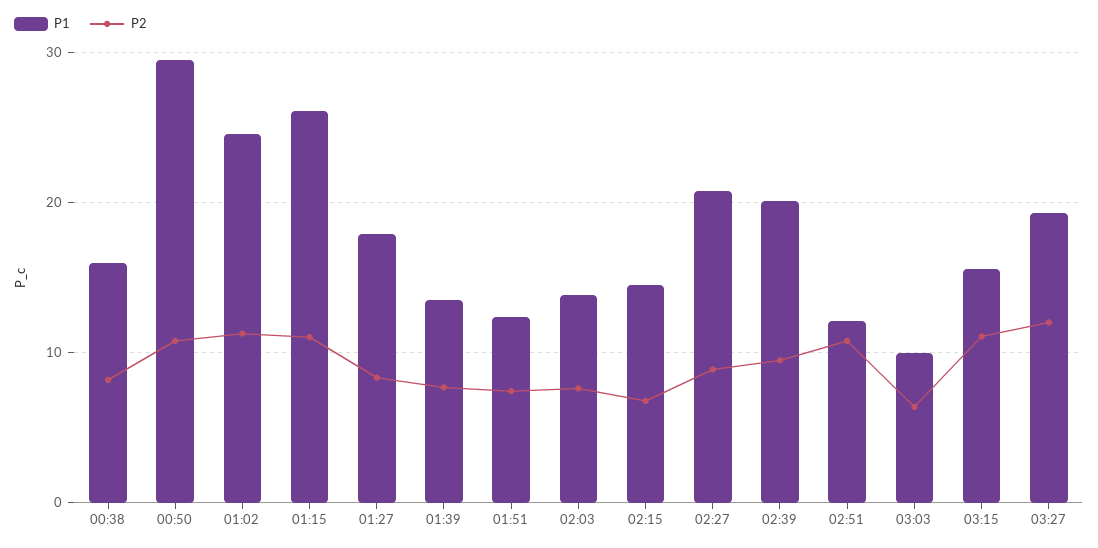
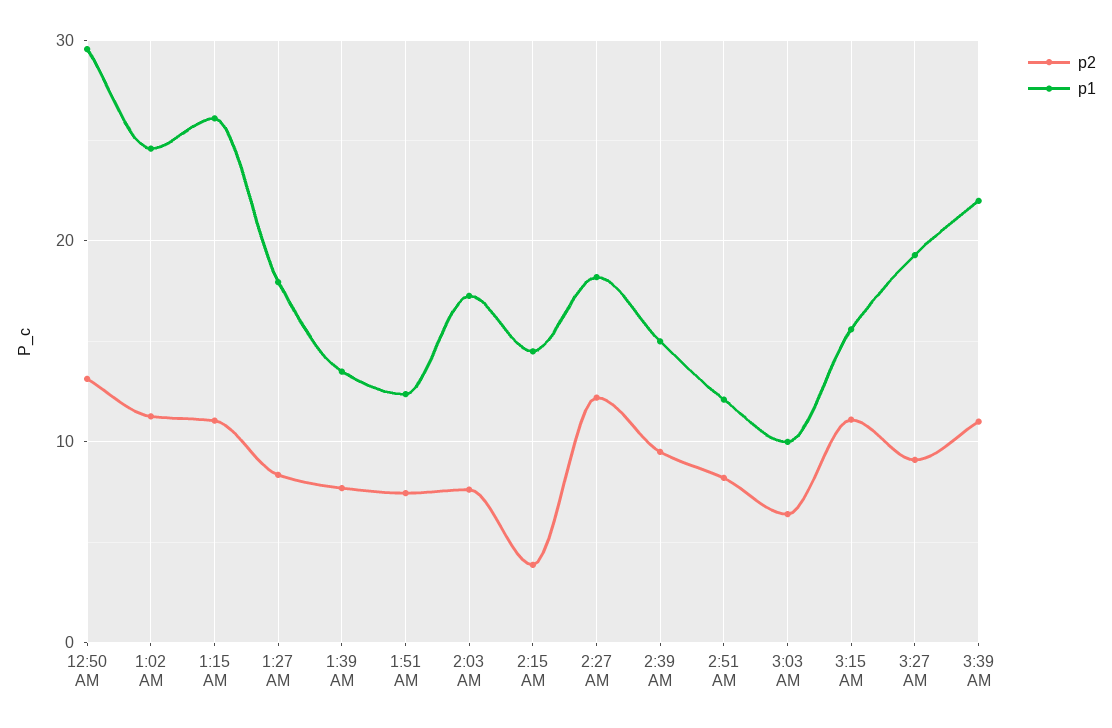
P1, 00:38: 16 -> none
P2, 00:38: 8 -> none
P2, 00:50: 11 -> 13
P1, 02:03: 14 -> 17
P2, 02:15: 7 -> 4
P1, 02:27: 21 -> 18
P2, 02:27: 9 -> 12
P1, 02:39: 20 -> 15
P2, 02:51: 11 -> 8
P2, 03:27: 12 -> 9
P2, 3:39 AM: none -> 11
P1, 3:39 AM: none -> 22

